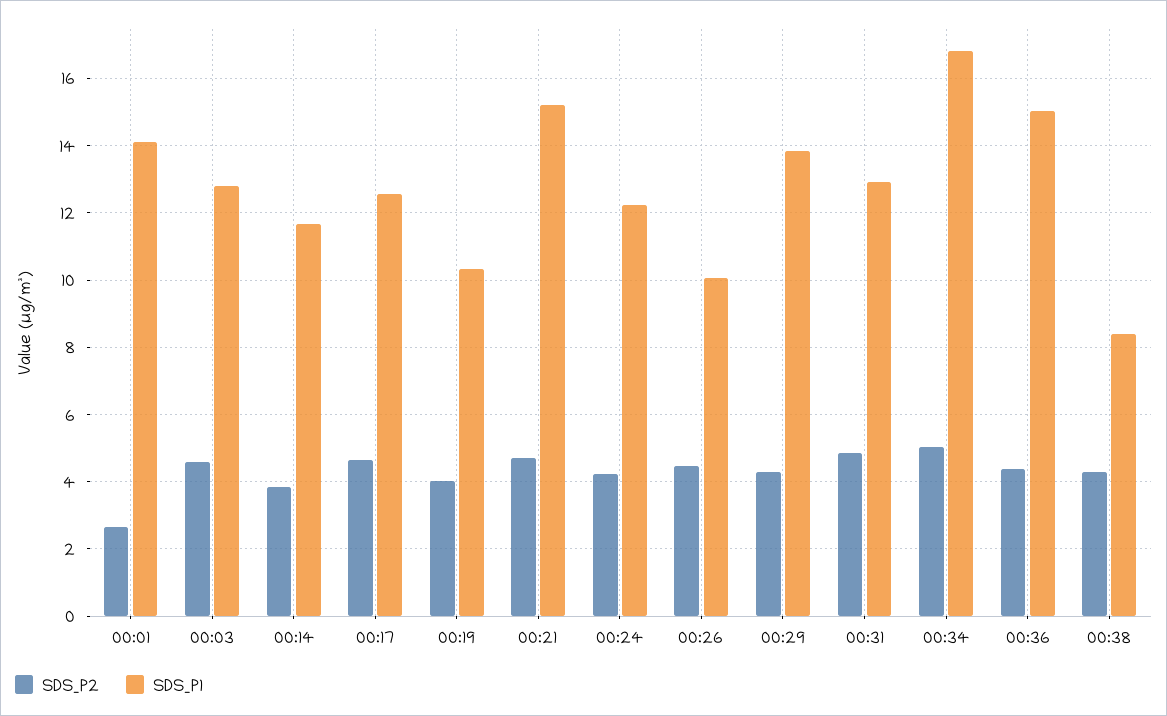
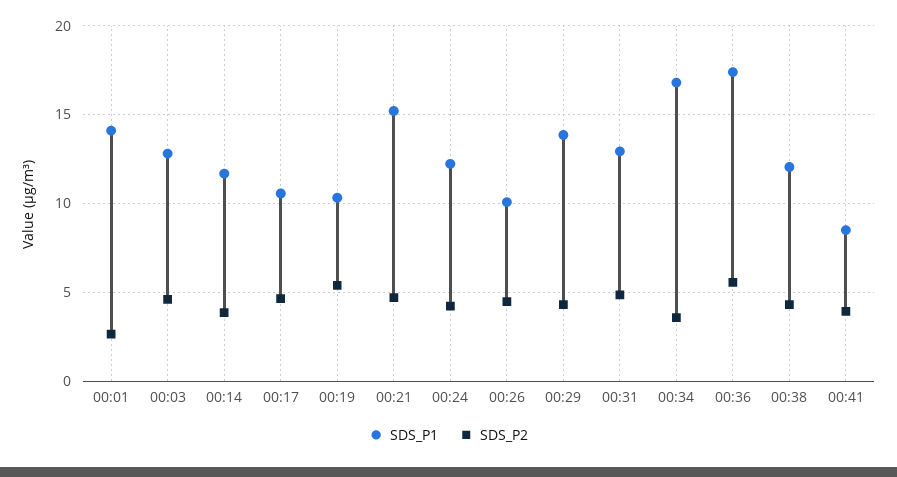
SDS_P1, 00:17: 12.6 -> 10.5
SDS_P2, 00:19: 4 -> 5.5
SDS_P2, 00:34: 5 -> 3.5
SDS_P2, 00:36: 4.4 -> 5.5
SDS_P1, 00:36: 15 -> 17.5
SDS_P1, 00:38: 8.4 -> 12
SDS_P1, 00:41: none -> 8.5
SDS_P2, 00:41: none -> 4

